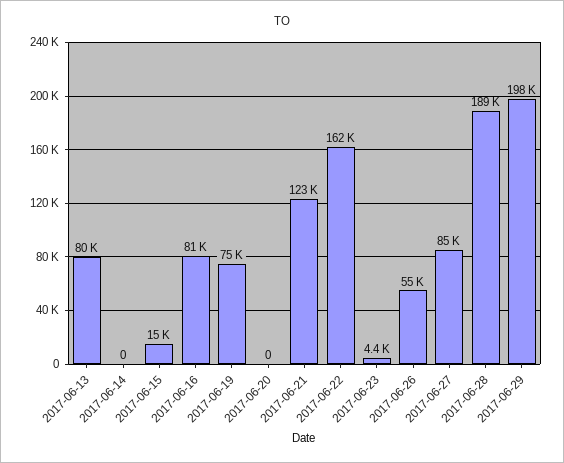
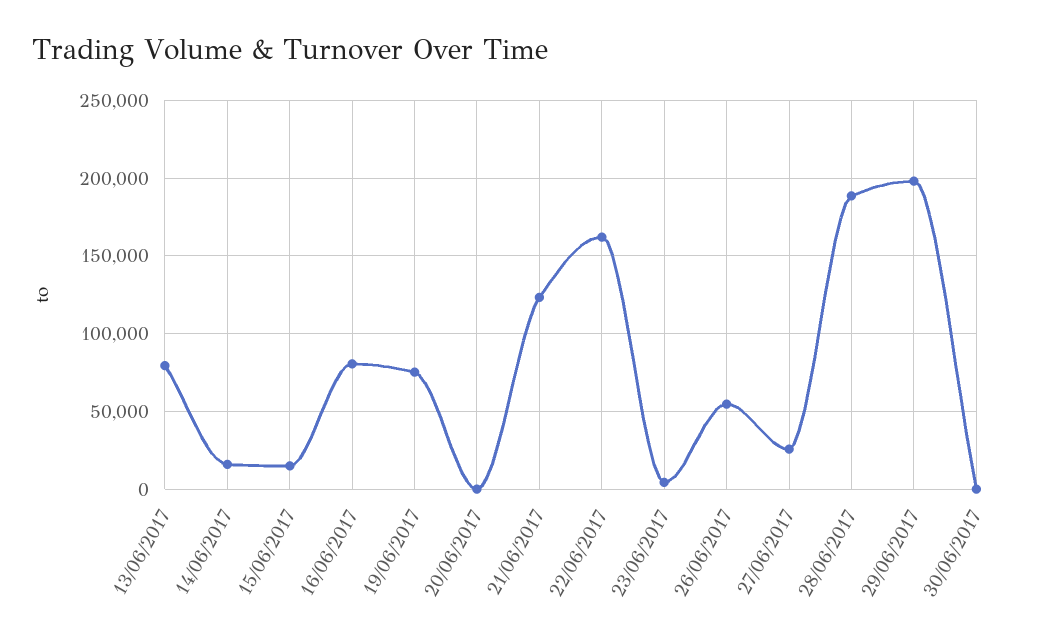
2017-06-14: 0 -> 15000
2017-06-27: 85000 -> 25000
30/06/2017: none -> 0

